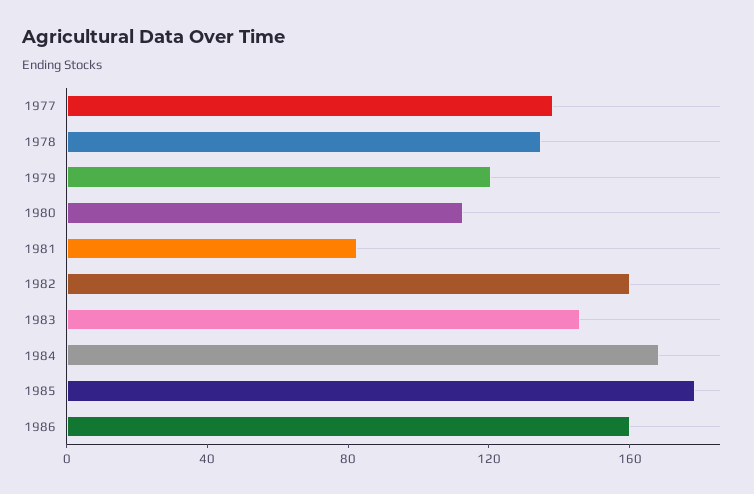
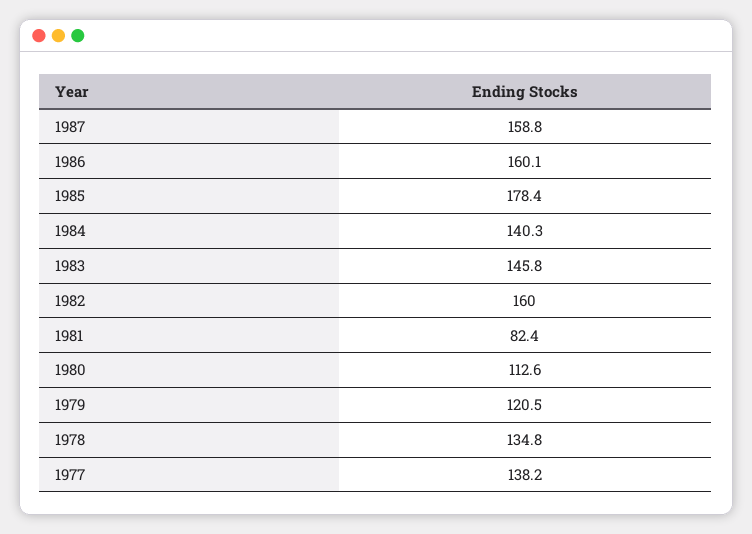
1984: 170 -> 140.3
1987: none -> 158.8

